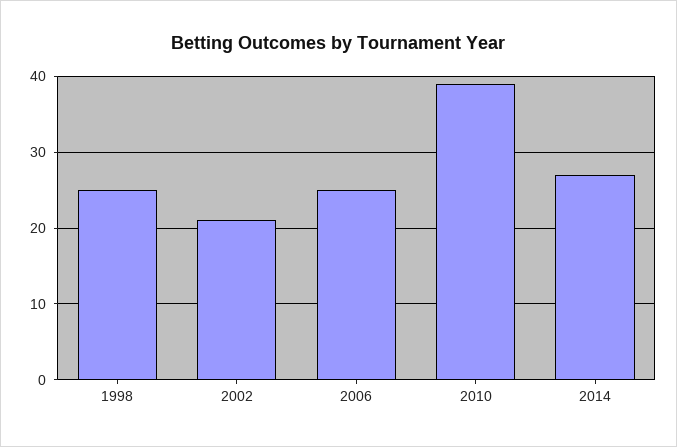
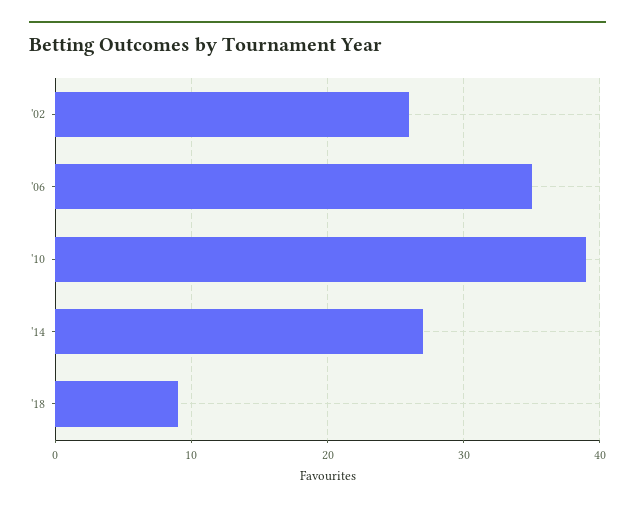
1998: 25 -> none
2002: 21 -> 26
2006: 25 -> 35
'18: none -> 9

